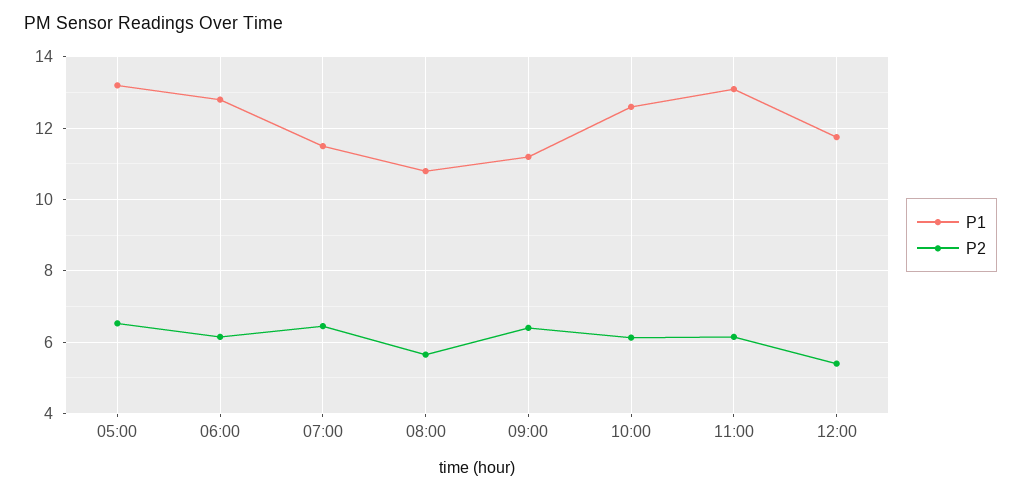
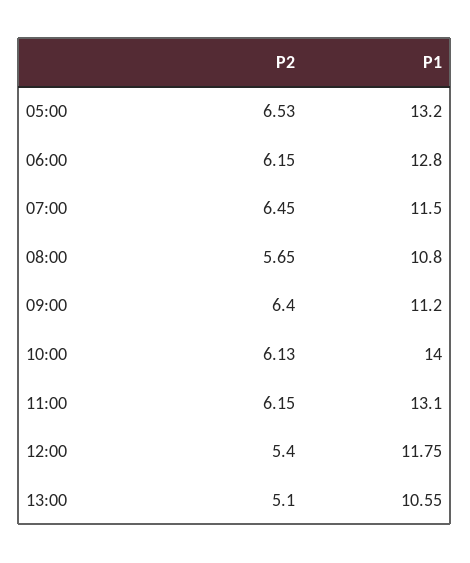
P1, 10:00: 12.6 -> 14
P2, 13:00: none -> 5.1
P1, 13:00: none -> 10.55

